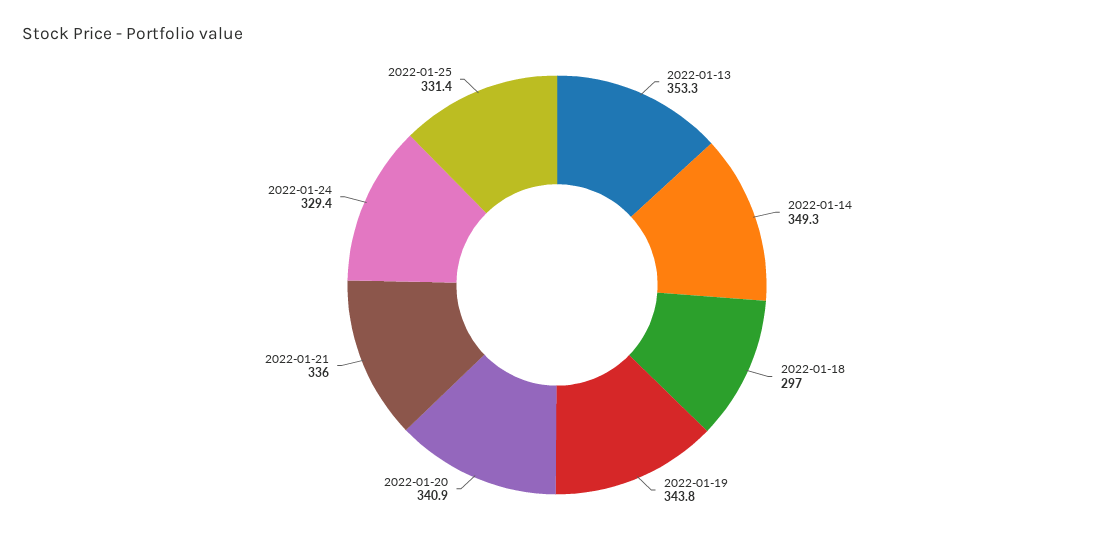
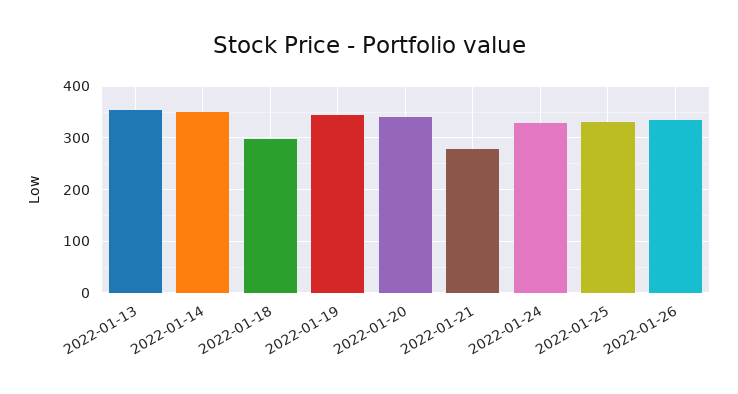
2022-01-21: 336 -> 280
2022-01-26: none -> 340

